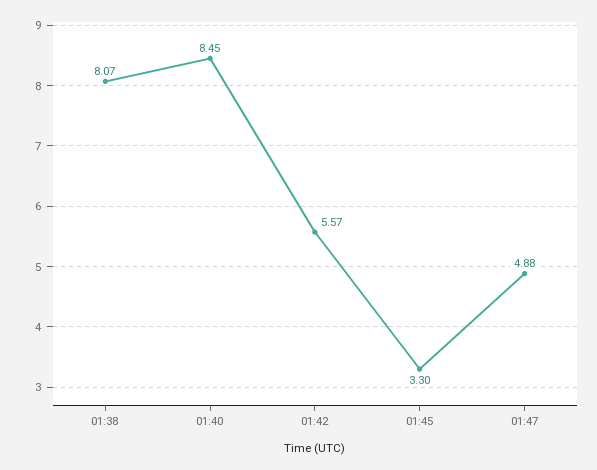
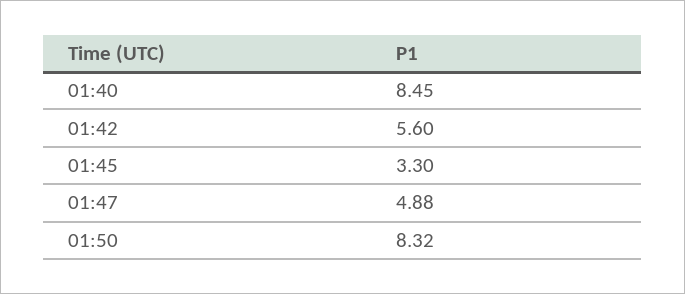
01:38: 8.07 -> none
01:42: 5.57 -> 5.6
01:50: none -> 8.32

